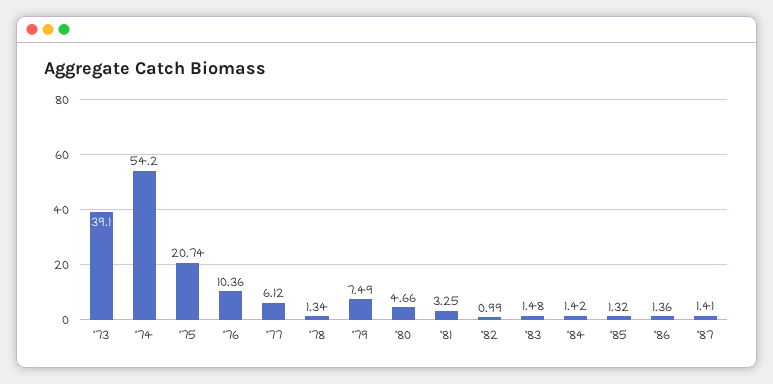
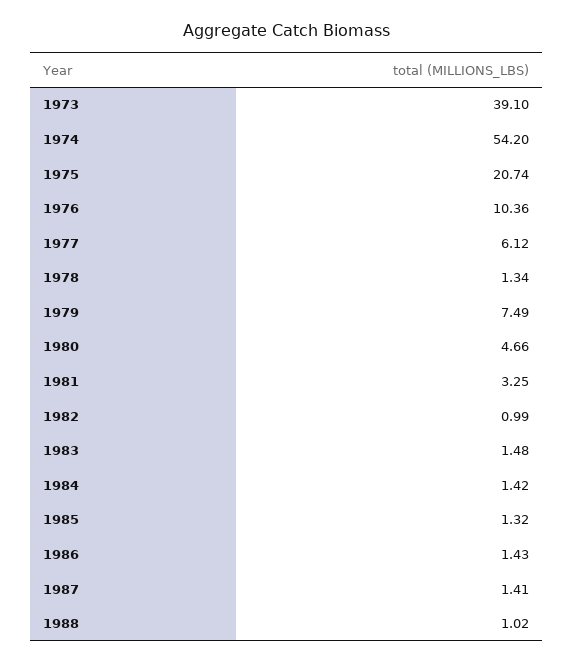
'86: 1.36 -> 1.43
1988: none -> 1.02

